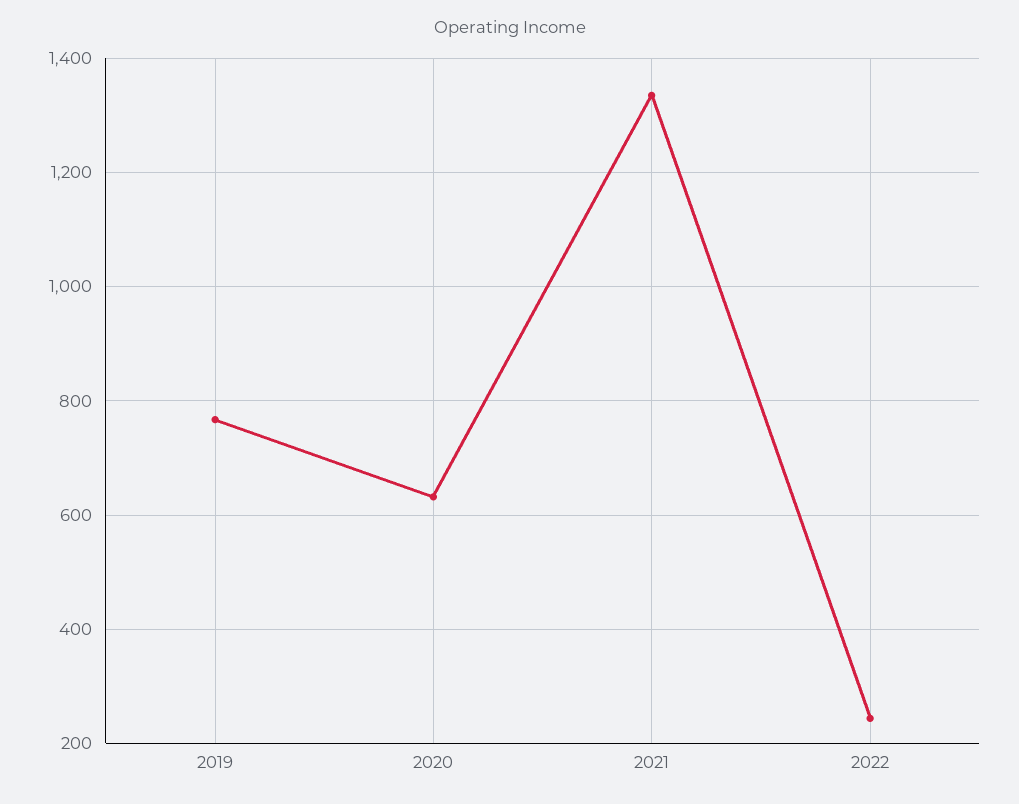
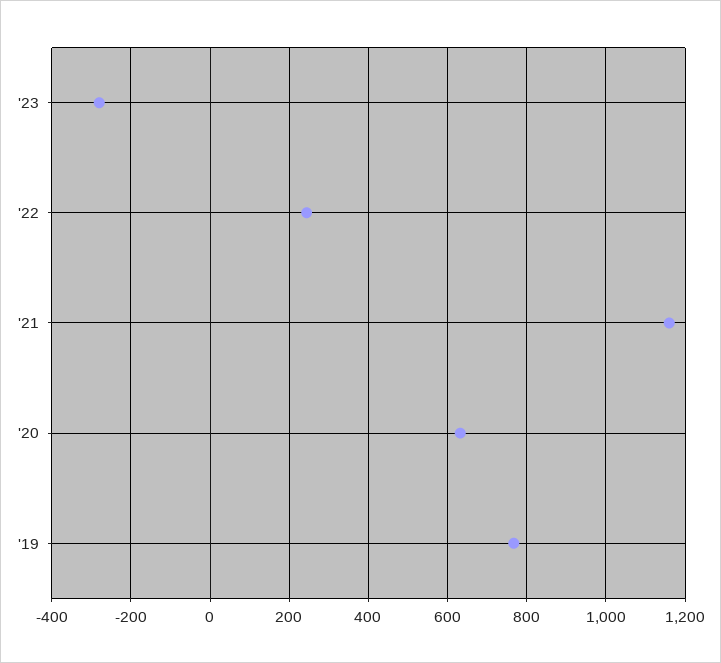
2021: 1340 -> 1160
'23: none -> -280

